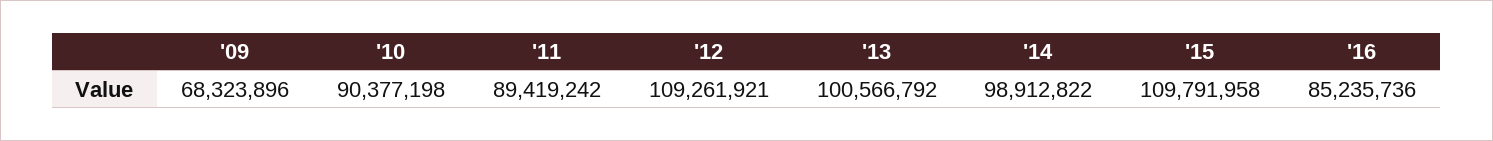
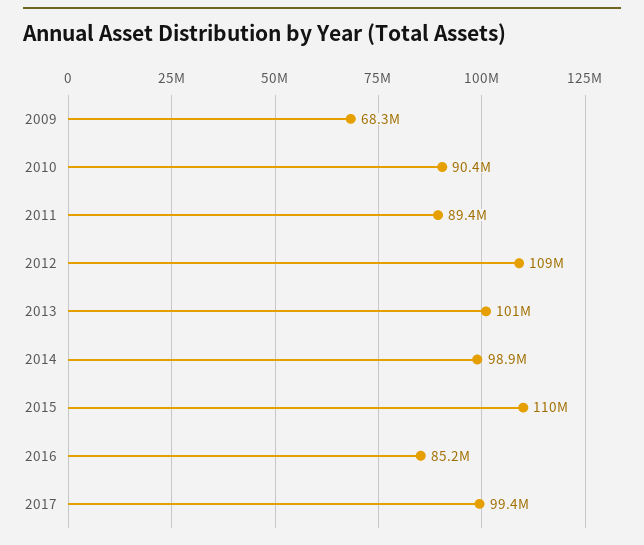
2017: none -> 99400000

